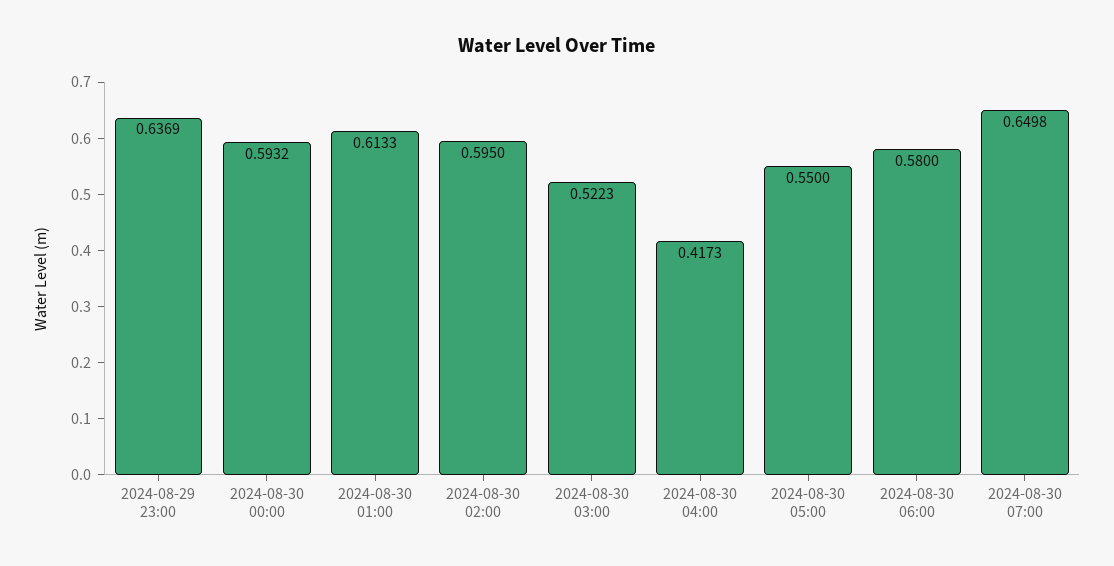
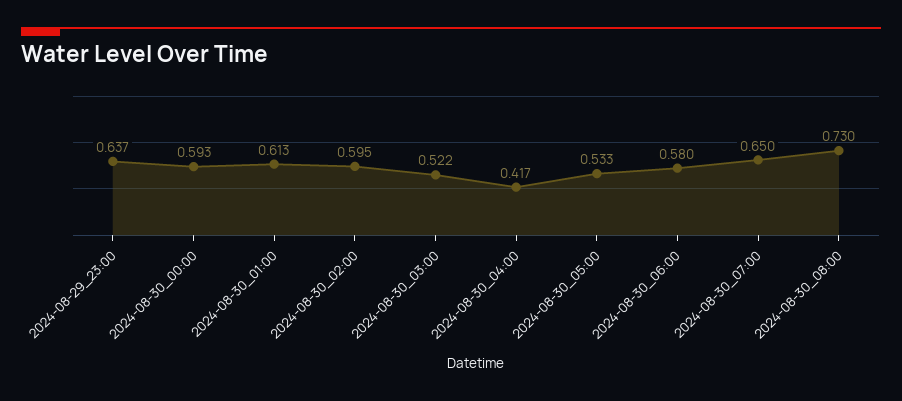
2024-08-30 05:00: 0.55 -> 0.533
2024-08-30_08:00: none -> 0.73

